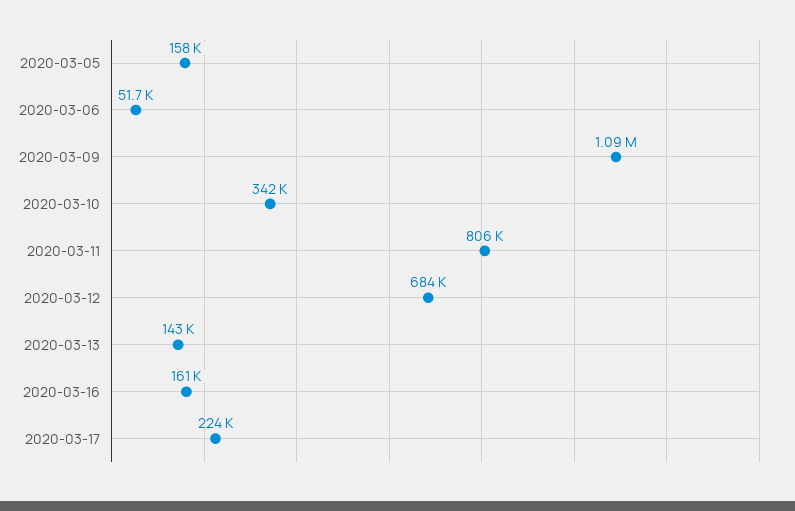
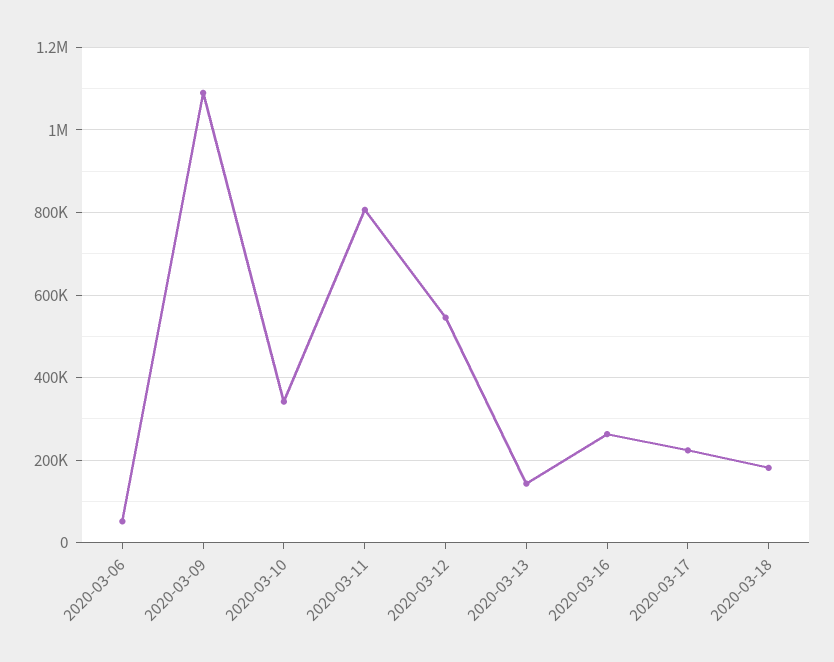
2020-03-05: 158000 -> none
2020-03-12: 684000 -> 540000
2020-03-16: 161000 -> 260000
2020-03-18: none -> 180000

